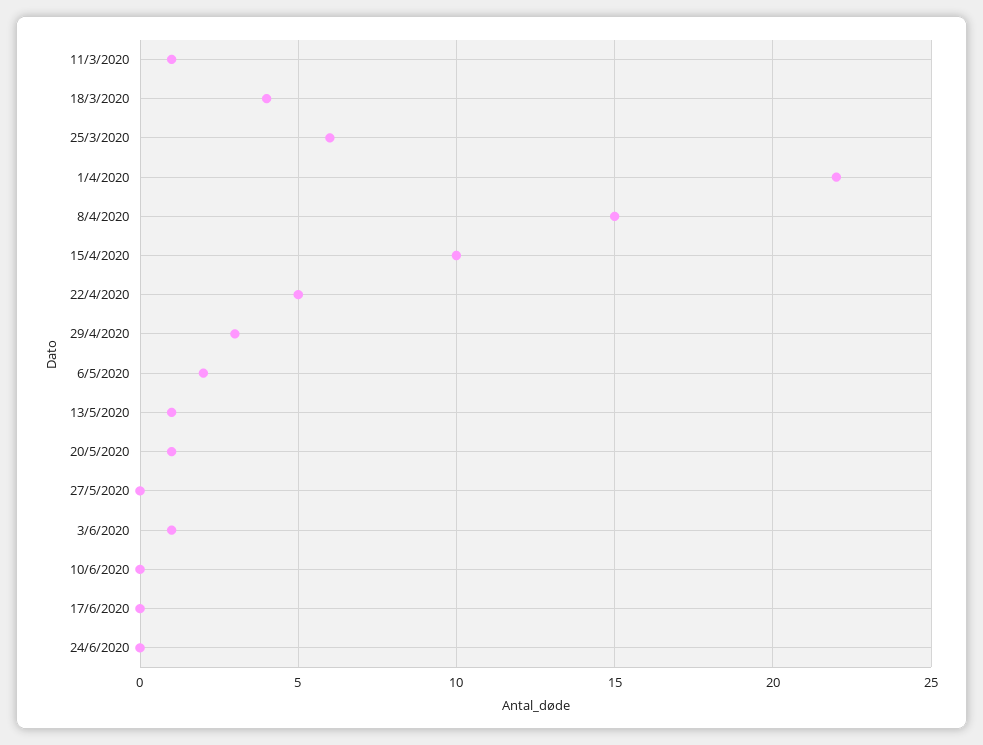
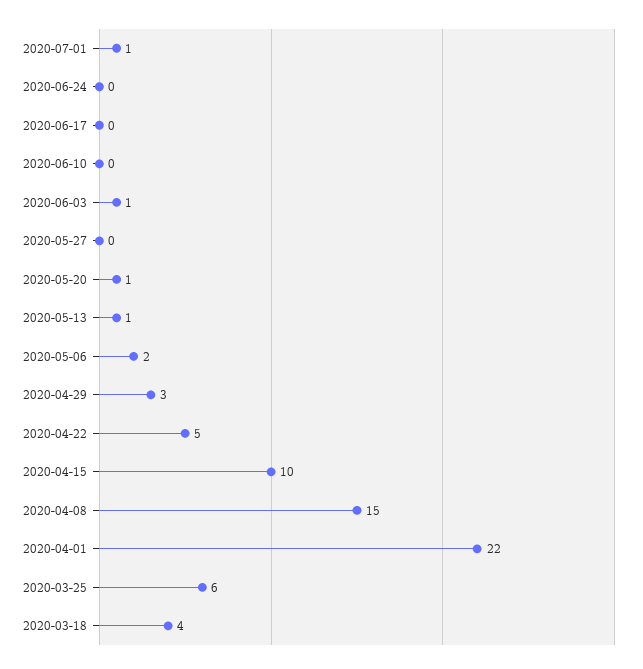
11/3/2020: 1 -> none
2020-07-01: none -> 1

